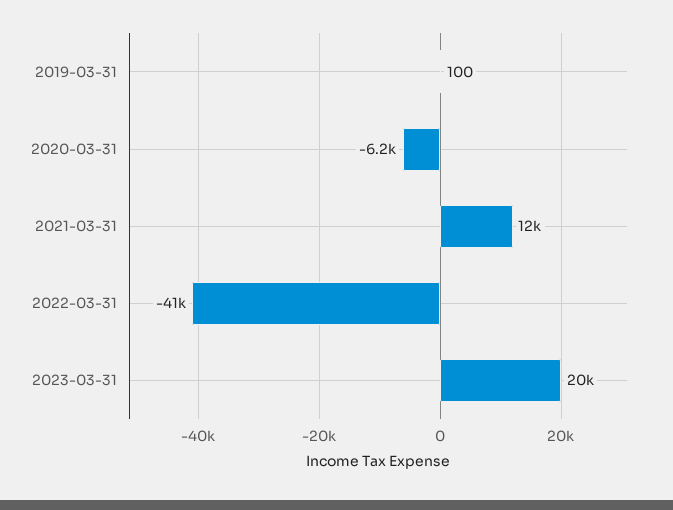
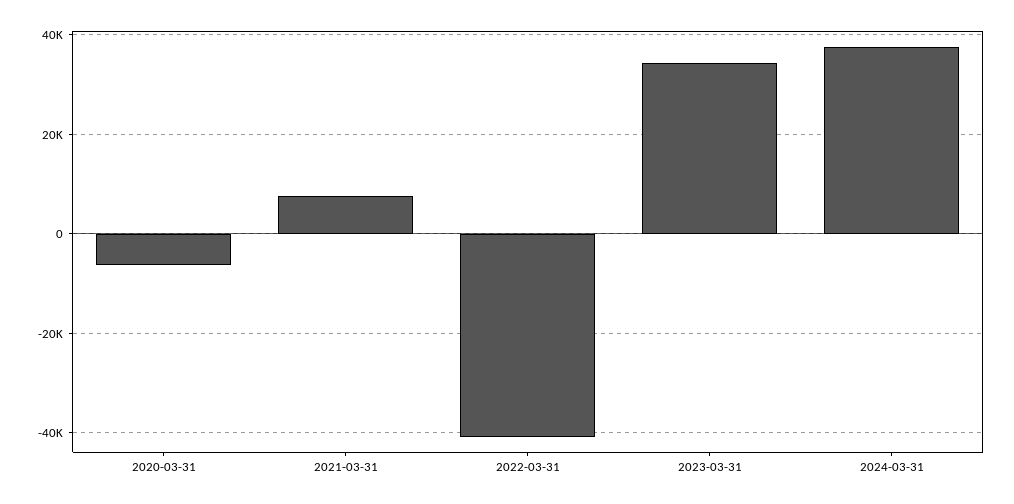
2019-03-31: 100 -> none
2021-03-31: 12000 -> 8000
2023-03-31: 20000 -> 34000
2024-03-31: none -> 38000

